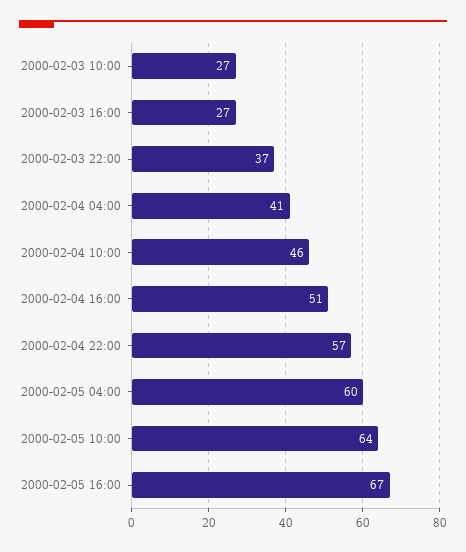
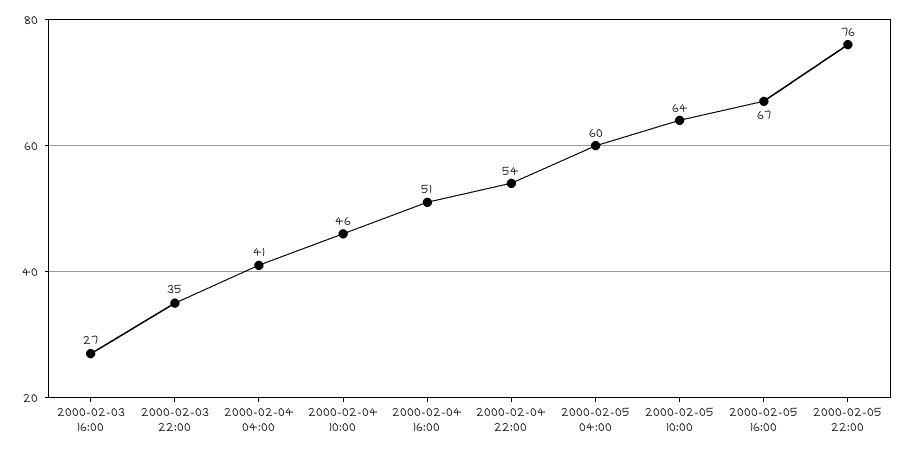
2000-02-03 10:00: 27 -> none
2000-02-03 22:00: 37 -> 35
2000-02-04 22:00: 57 -> 54
2000-02-05 22:00: none -> 76

